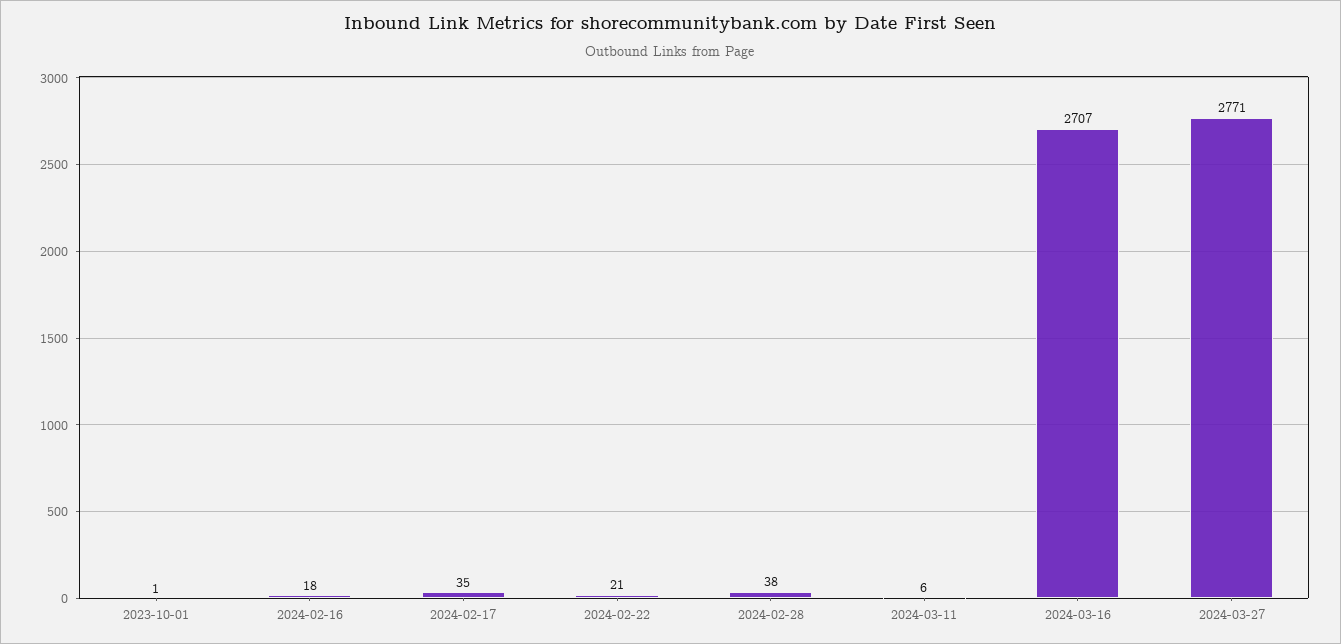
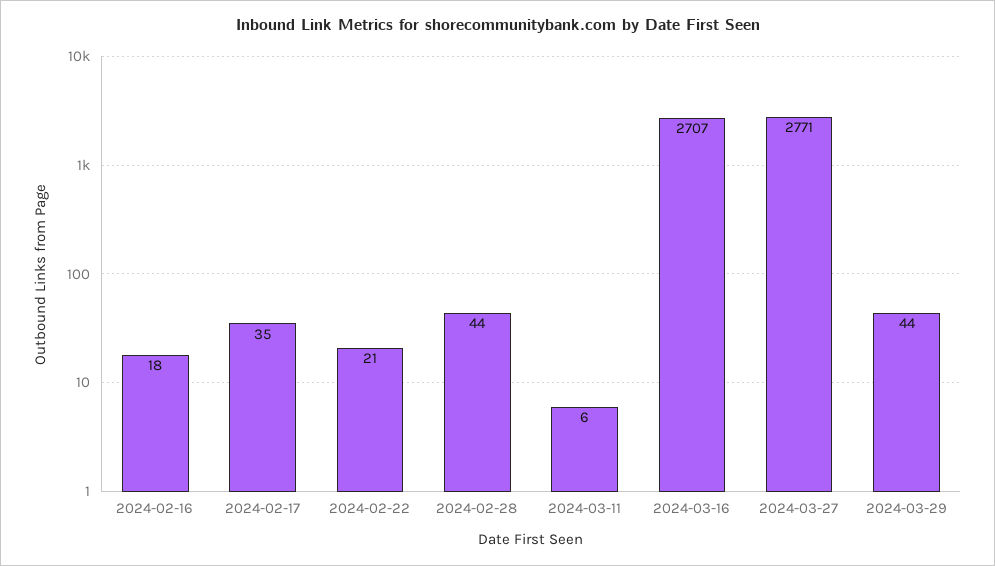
2023-10-01: 1 -> none
2024-02-28: 38 -> 44
2024-03-29: none -> 44

